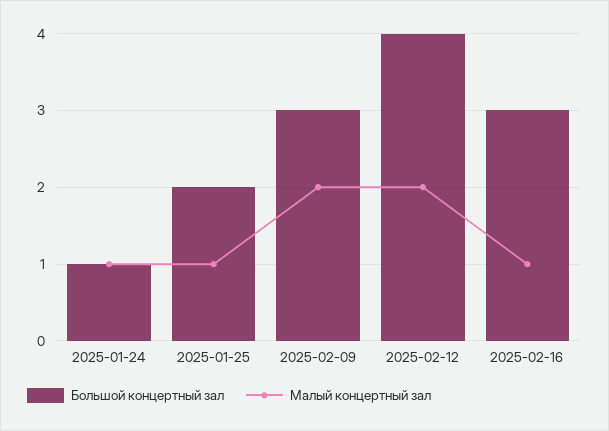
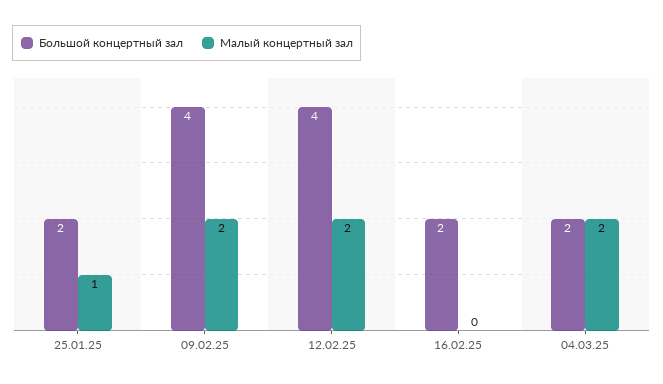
Большой концертный зал, 2025-01-24: 1 -> none
Малый концертный зал, 2025-01-24: 1 -> none
Большой концертный зал, 2025-02-09: 3 -> 4
Большой концертный зал, 2025-02-16: 3 -> 2
Малый концертный зал, 2025-02-16: 1 -> 0
Большой концертный зал, 04.03.25: none -> 2
Малый концертный зал, 04.03.25: none -> 2

